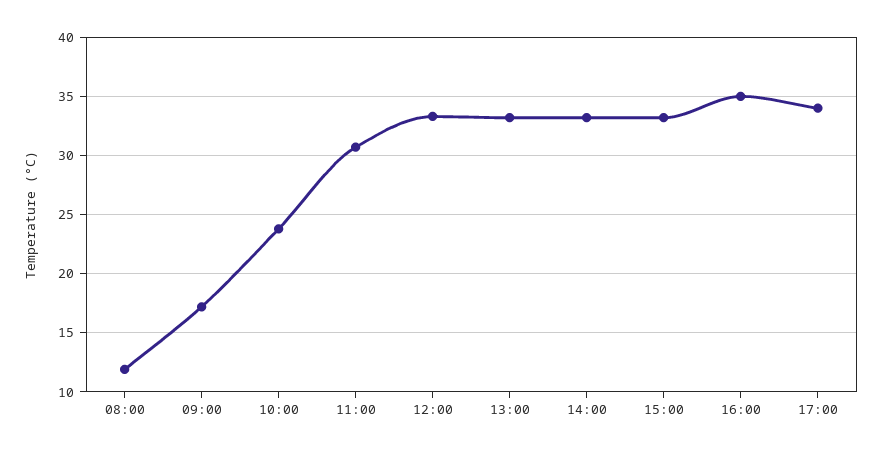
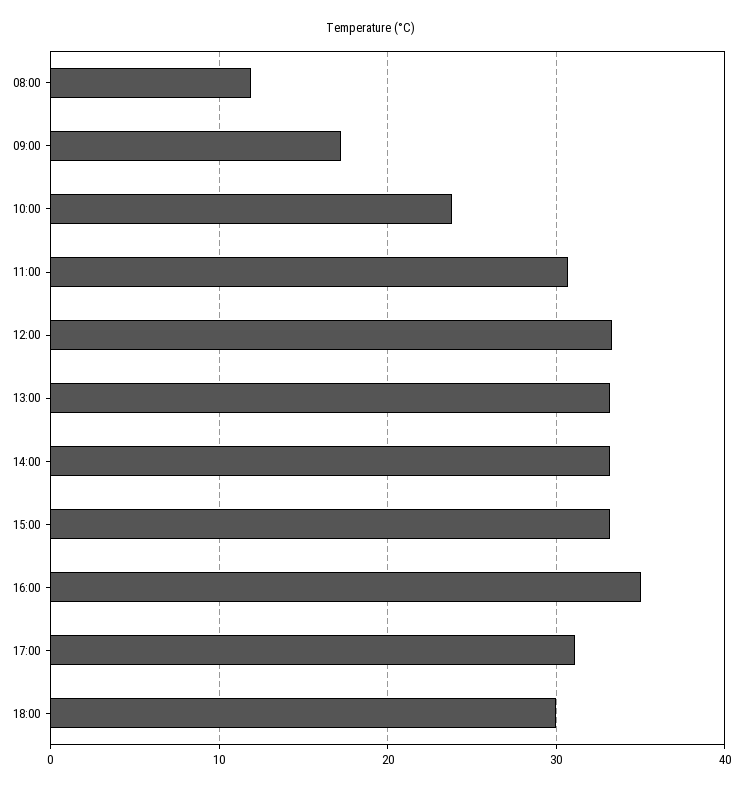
17:00: 34 -> 31
18:00: none -> 30

